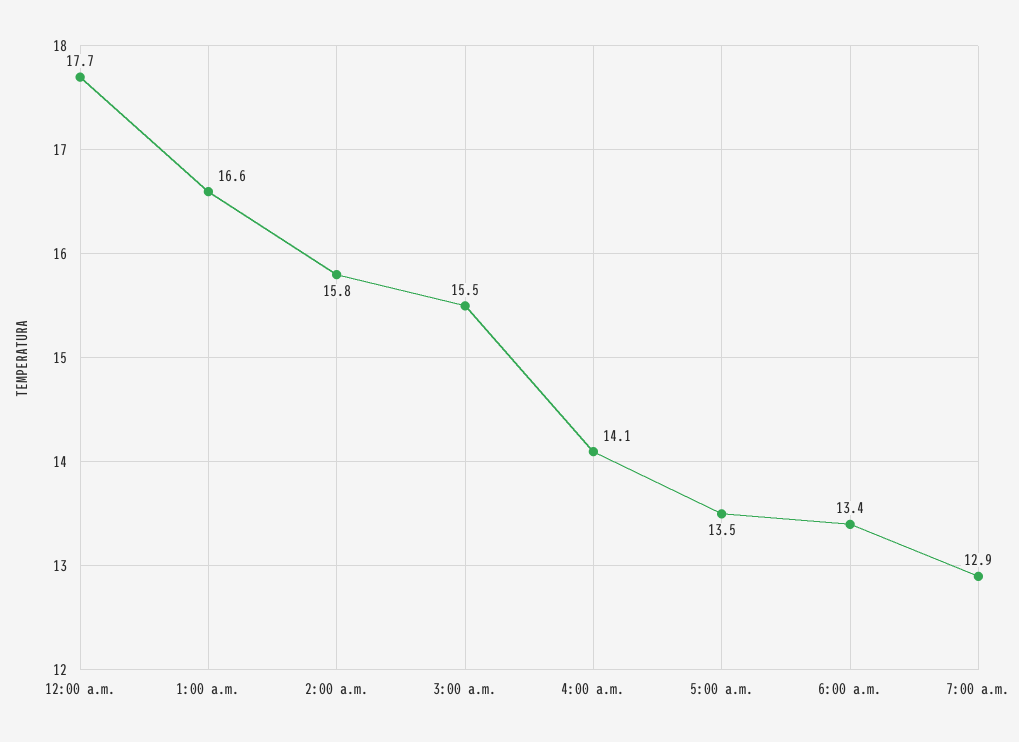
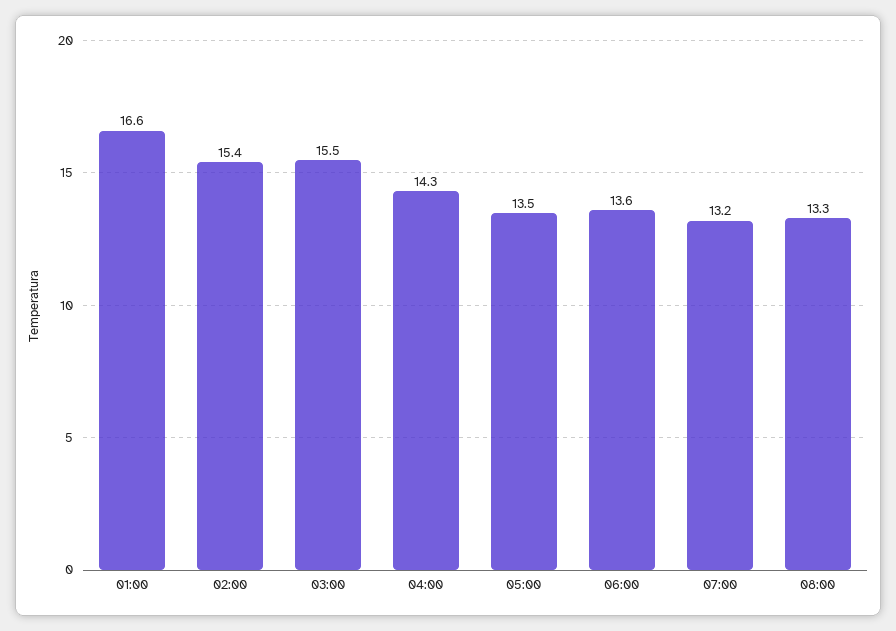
12:00 a.m.: 17.7 -> none
2:00 a.m.: 15.8 -> 15.4
4:00 a.m.: 14.1 -> 14.3
6:00 a.m.: 13.4 -> 13.6
7:00 a.m.: 12.9 -> 13.2
08:00: none -> 13.3

